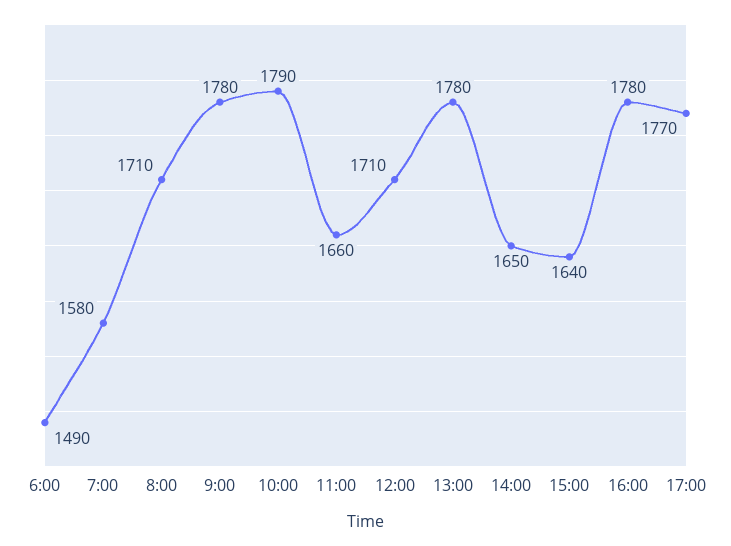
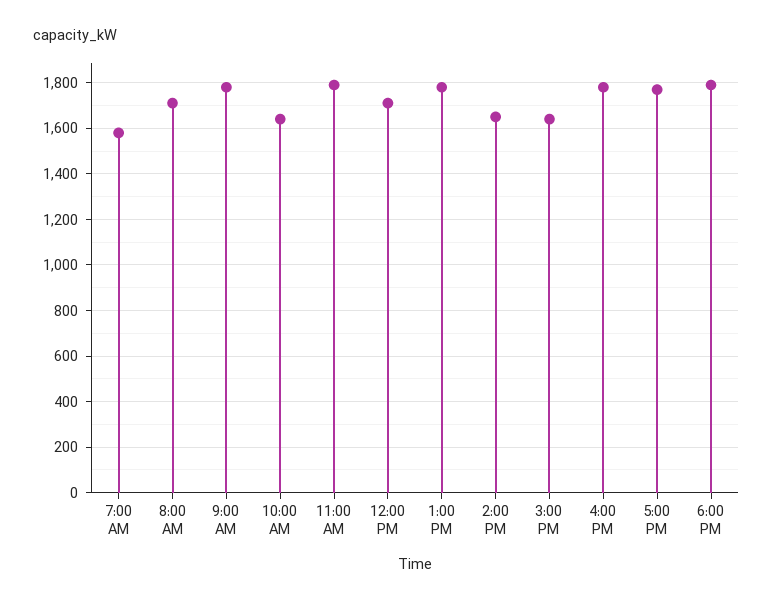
6:00: 1490 -> none
10:00: 1790 -> 1650
11:00: 1660 -> 1800
6:00 PM: none -> 1800

